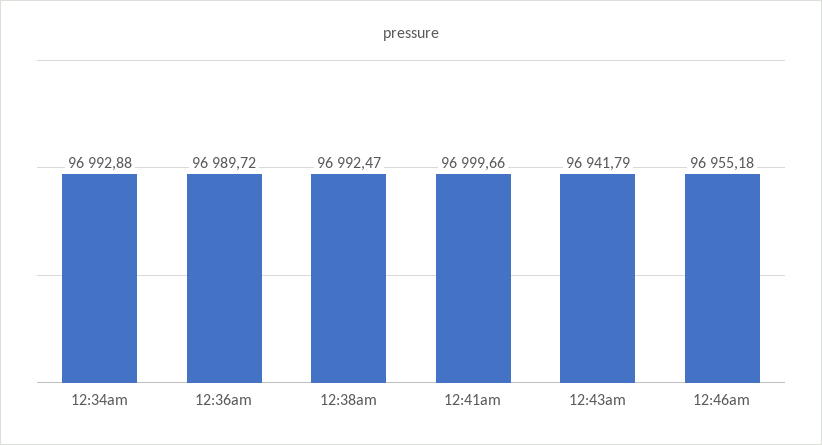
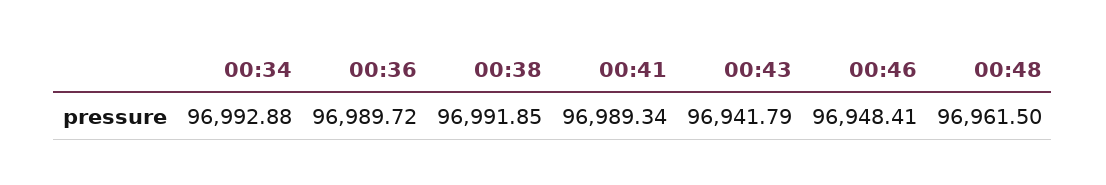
12:38am: 96992.47 -> 96991.85
12:41am: 96999.66 -> 96989.34
12:46am: 96955.18 -> 96948.41
00:48: none -> 96961.5

